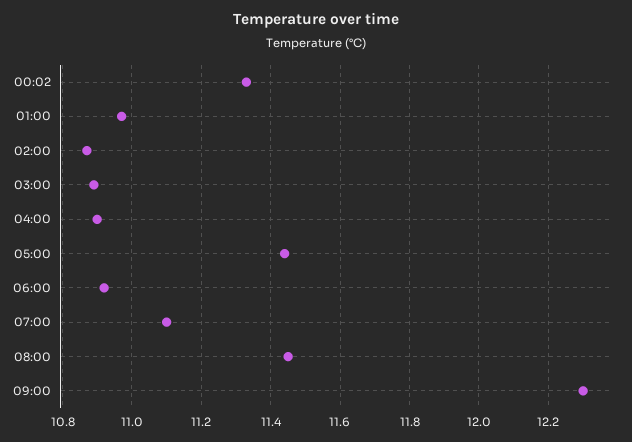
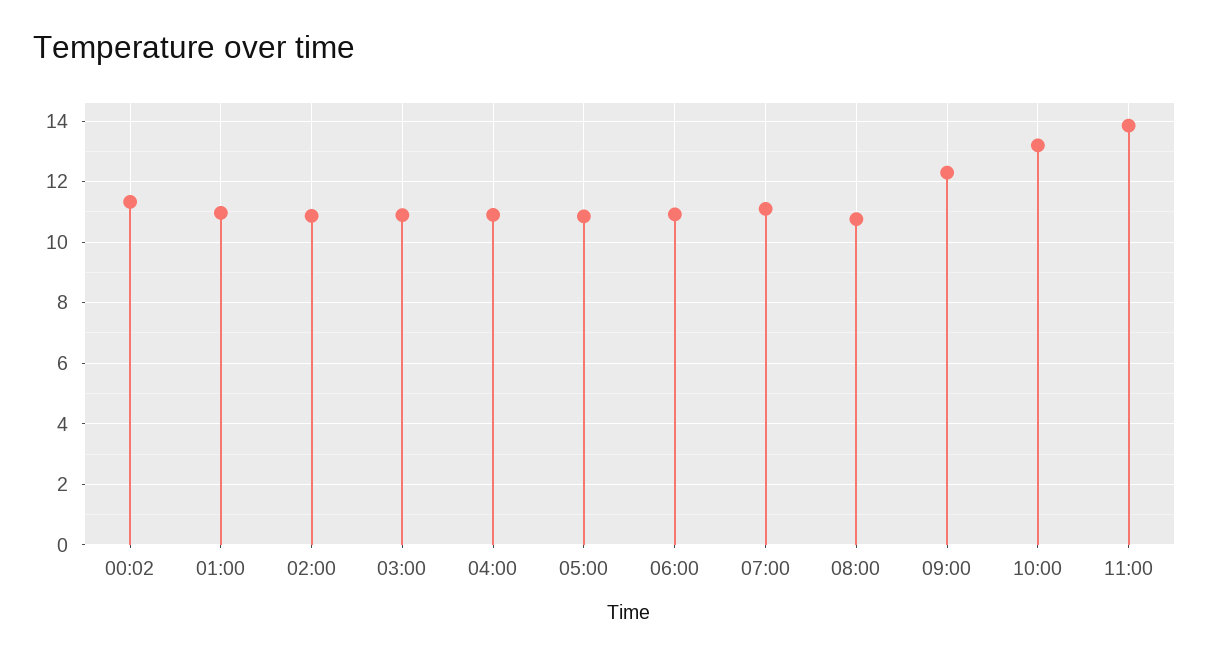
05:00: 11.45 -> 10.8
08:00: 11.45 -> 10.8
10:00: none -> 13.2
11:00: none -> 13.8

